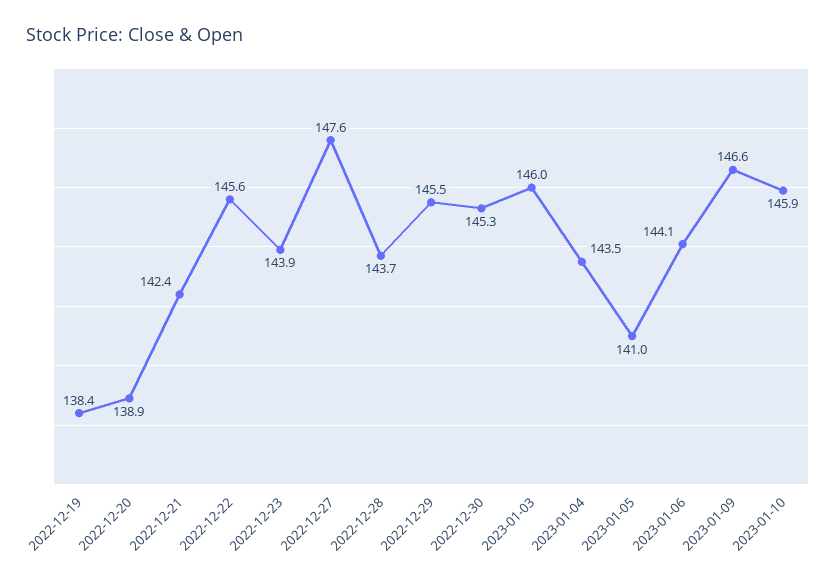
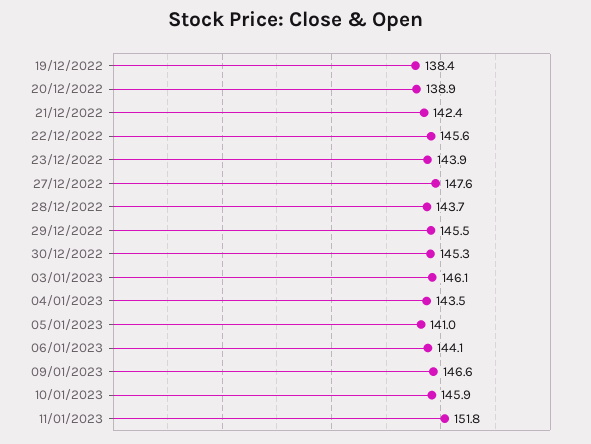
2023-01-03: 146 -> 146.1
11/01/2023: none -> 151.8

